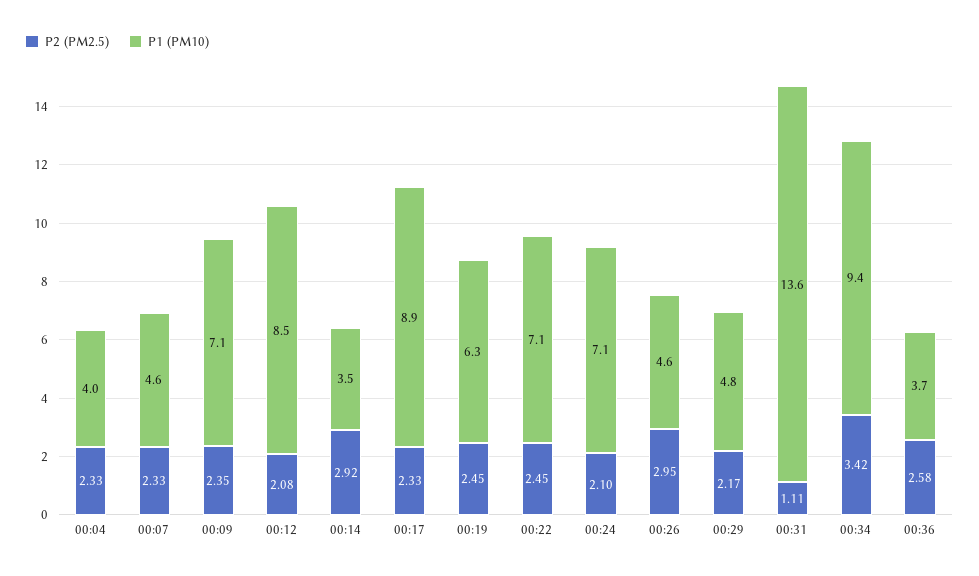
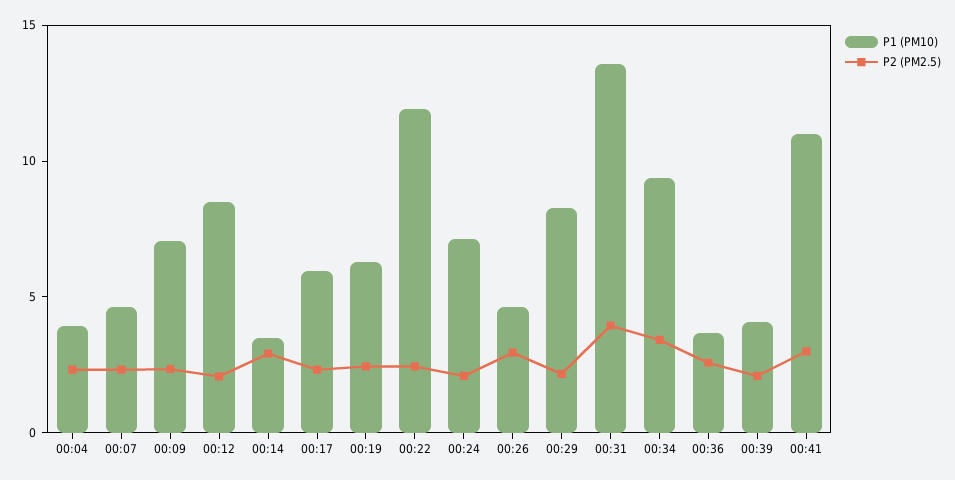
P1 (PM10), 00:17: 8.9 -> 6
P1 (PM10), 00:22: 7.1 -> 12
P1 (PM10), 00:29: 4.8 -> 8
P2 (PM2.5), 00:31: 1.11 -> 4
P1 (PM10), 00:39: none -> 4
P2 (PM2.5), 00:39: none -> 2
P1 (PM10), 00:41: none -> 11
P2 (PM2.5), 00:41: none -> 3

